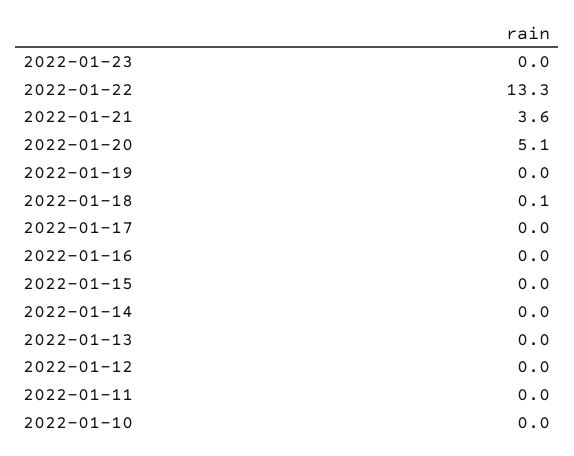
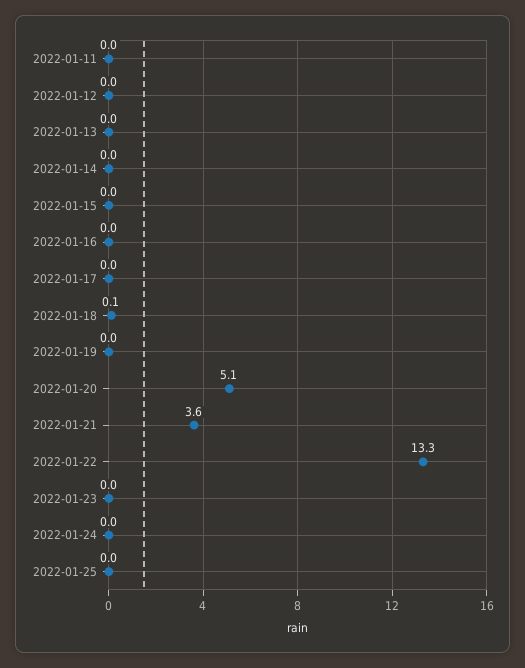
2022-01-10: 0 -> none
2022-01-24: none -> 0
2022-01-25: none -> 0

